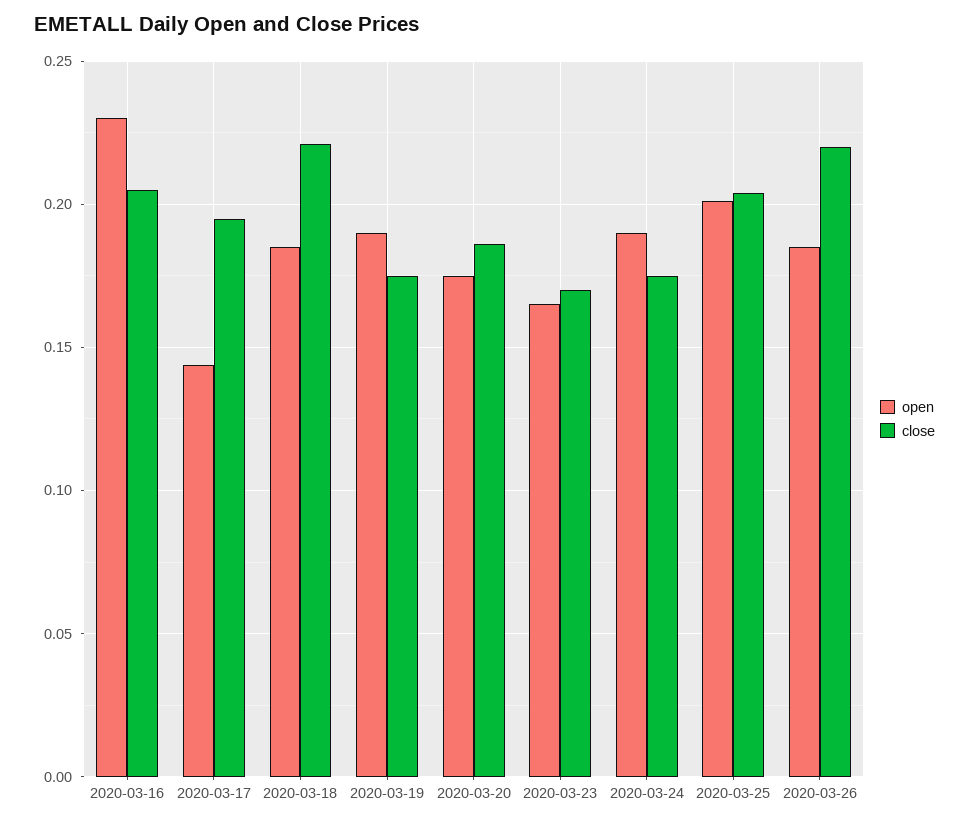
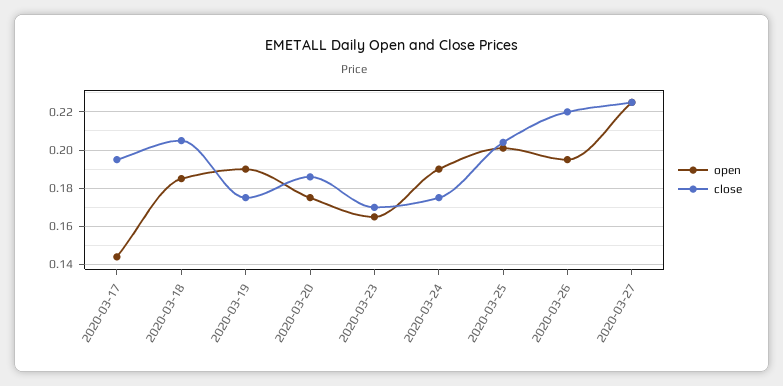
open, 2020-03-16: 0.23 -> none
close, 2020-03-16: 0.205 -> none
close, 2020-03-18: 0.22 -> 0.205
open, 2020-03-26: 0.185 -> 0.195
open, 2020-03-27: none -> 0.225
close, 2020-03-27: none -> 0.225

